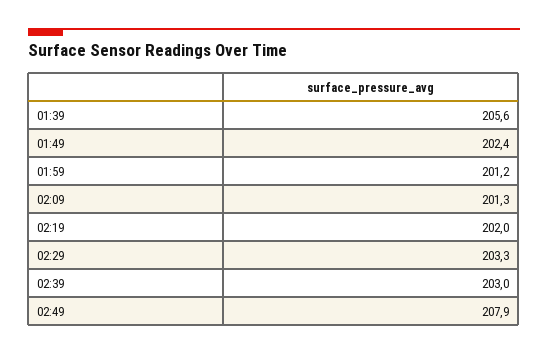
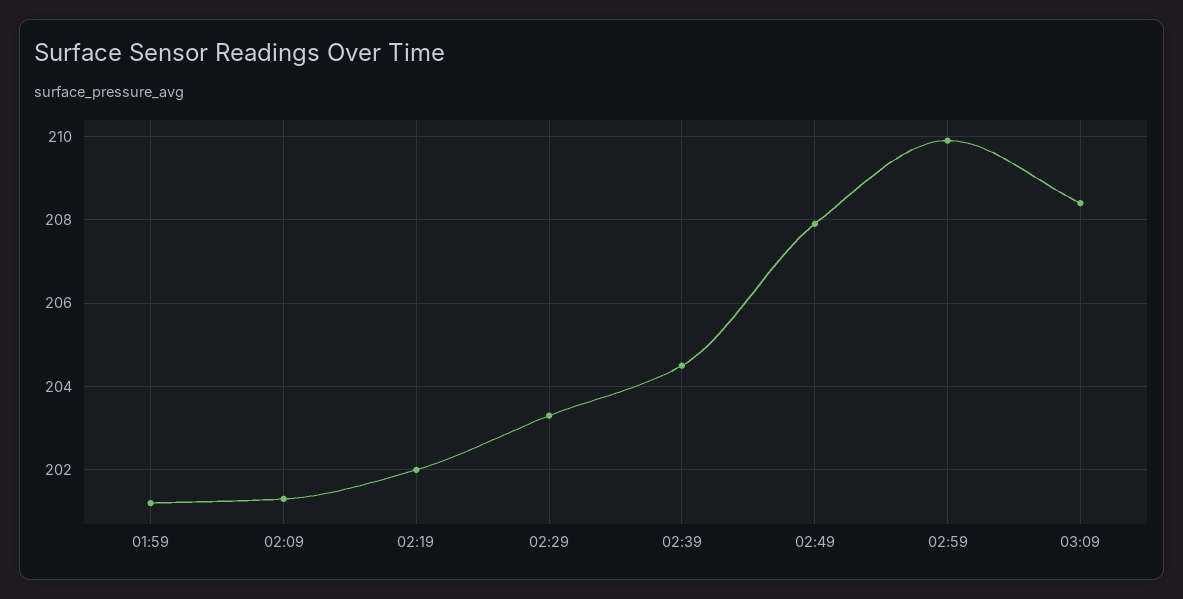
01:39: 205.6 -> none
01:49: 202.4 -> none
02:39: 203 -> 204.5
02:59: none -> 210
03:09: none -> 208.5

